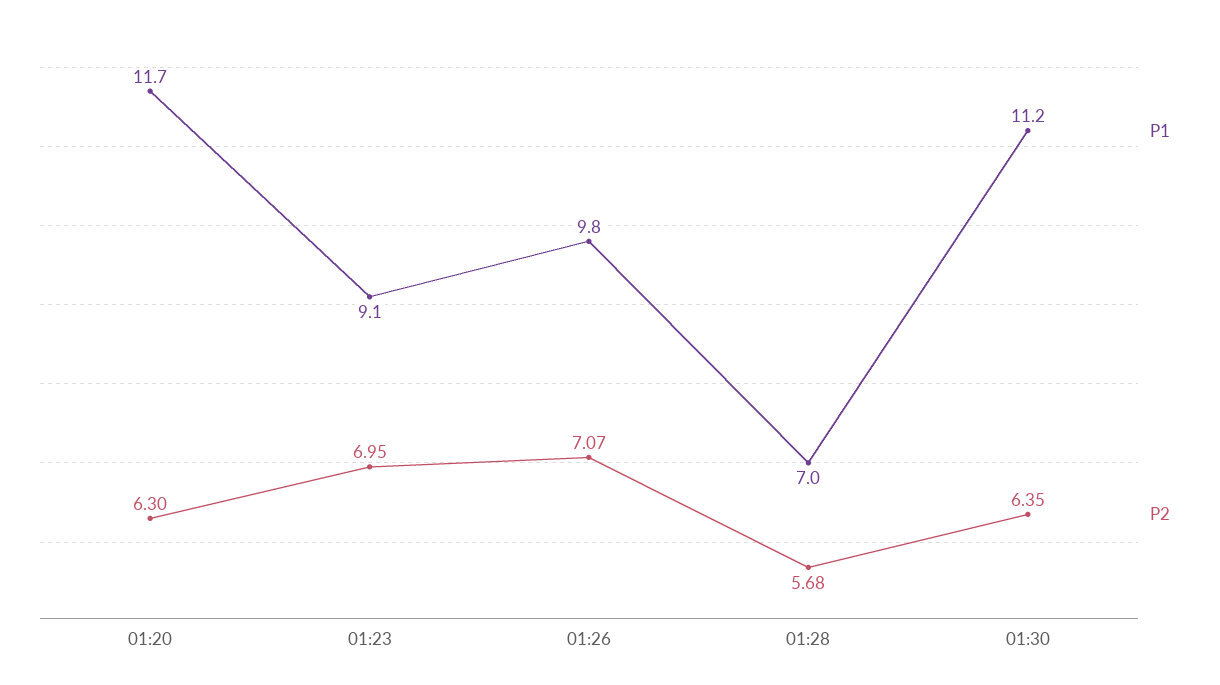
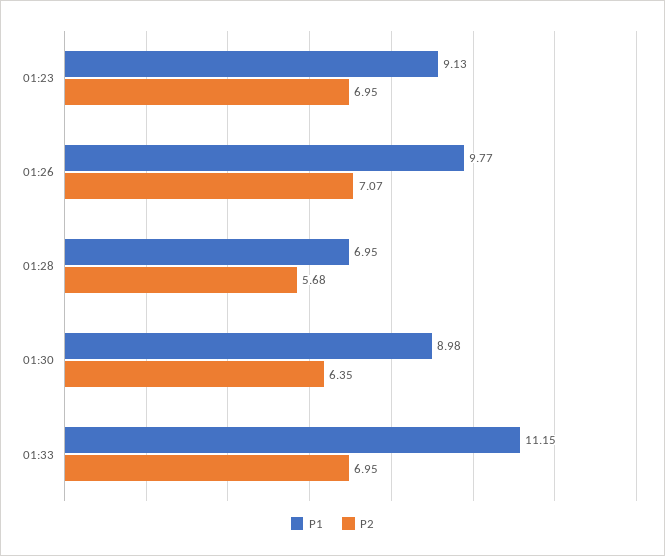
P1, 01:20: 11.7 -> none
P2, 01:20: 6.3 -> none
P1, 01:30: 11.2 -> 8.98
P1, 01:33: none -> 11.15
P2, 01:33: none -> 6.95

